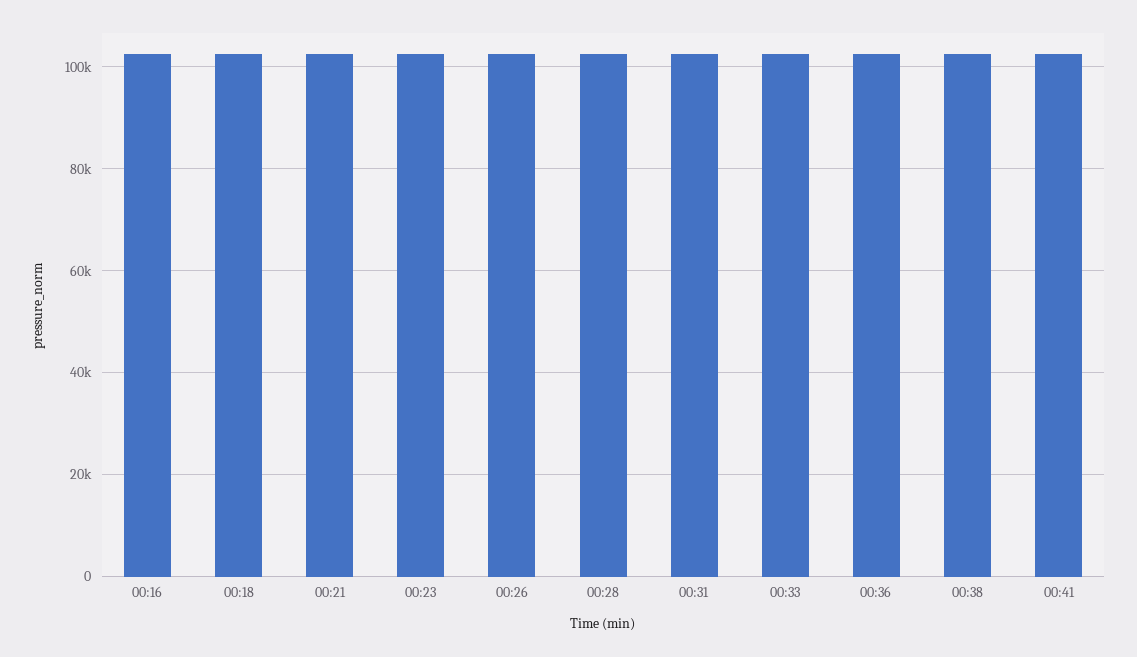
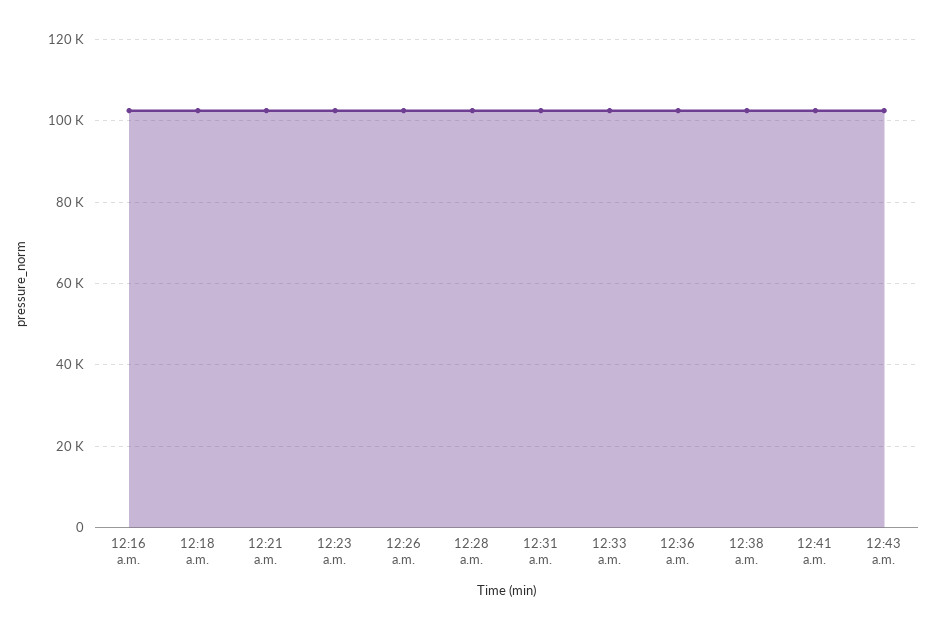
12:43 a.m.: none -> 102000

